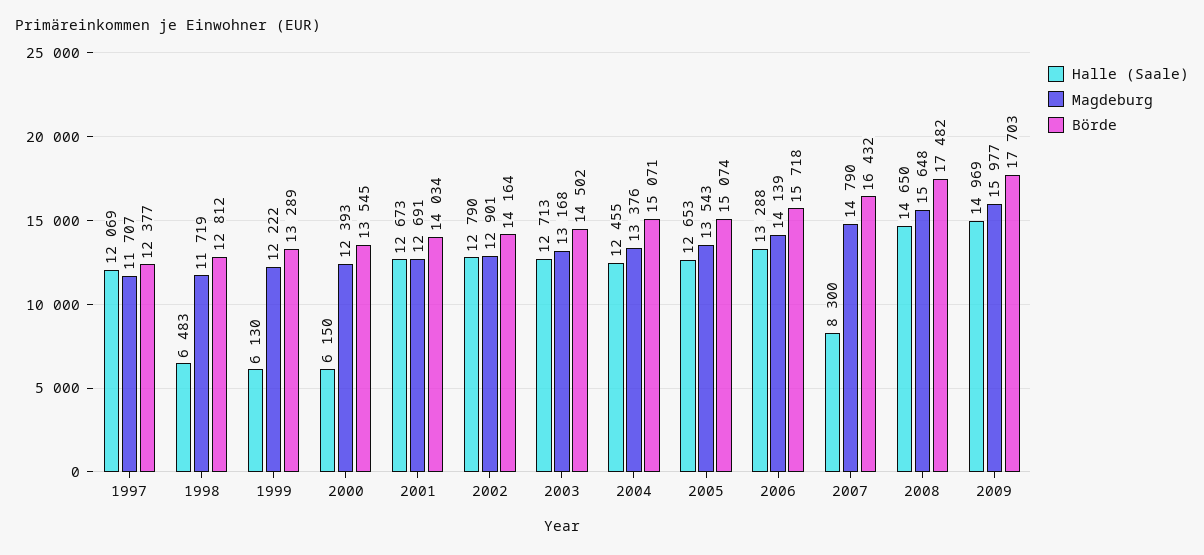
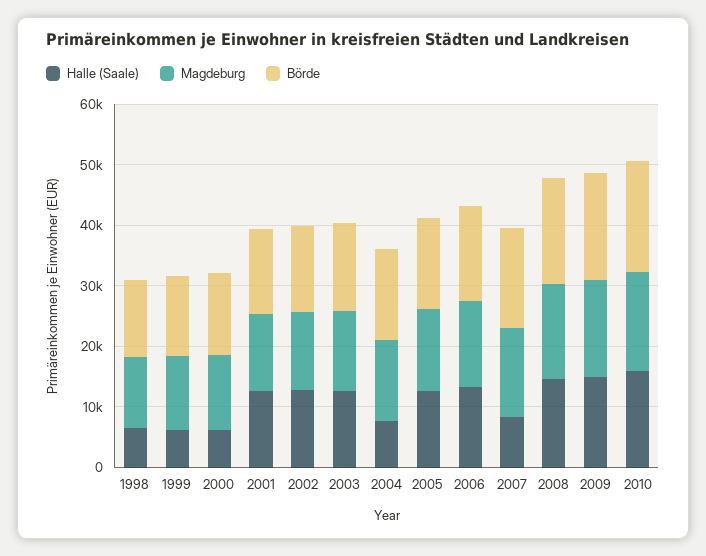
Halle (Saale), 1997: 12069 -> none
Magdeburg, 1997: 11707 -> none
Börde, 1997: 12377 -> none
Halle (Saale), 2004: 12455 -> 8000
Halle (Saale), 2010: none -> 16000
Magdeburg, 2010: none -> 16000
Börde, 2010: none -> 18000

